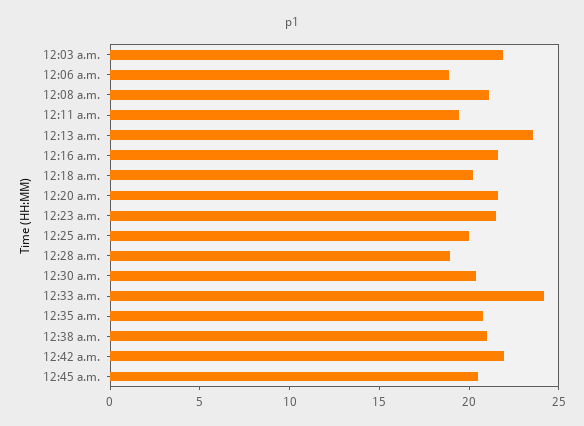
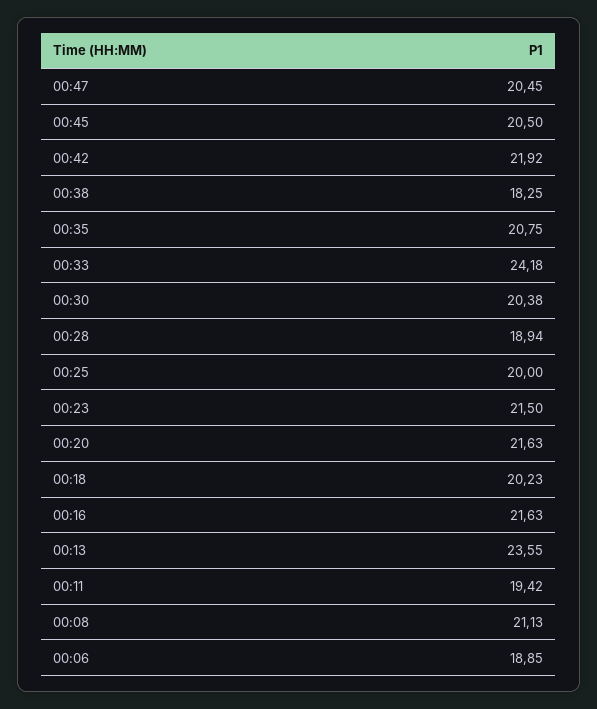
12:03 a.m.: 22 -> none
12:38 a.m.: 21 -> 18.25
00:47: none -> 20.45

